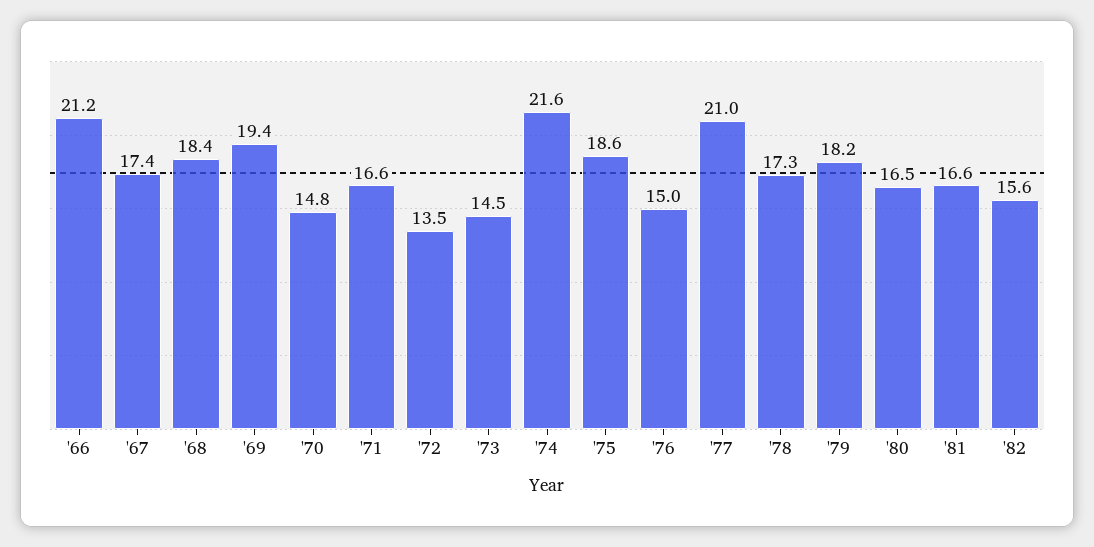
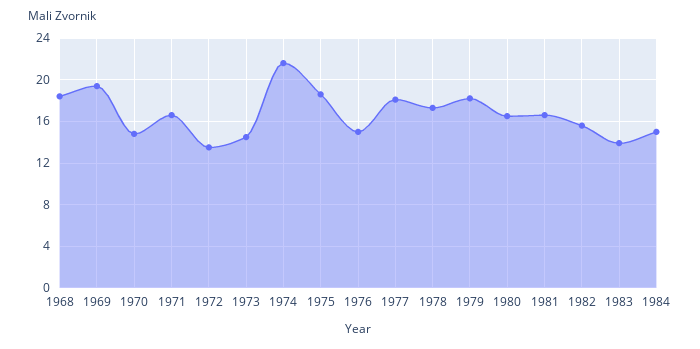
'66: 21.2 -> none
'67: 17.4 -> none
'77: 21 -> 18
1983: none -> 14
1984: none -> 15

